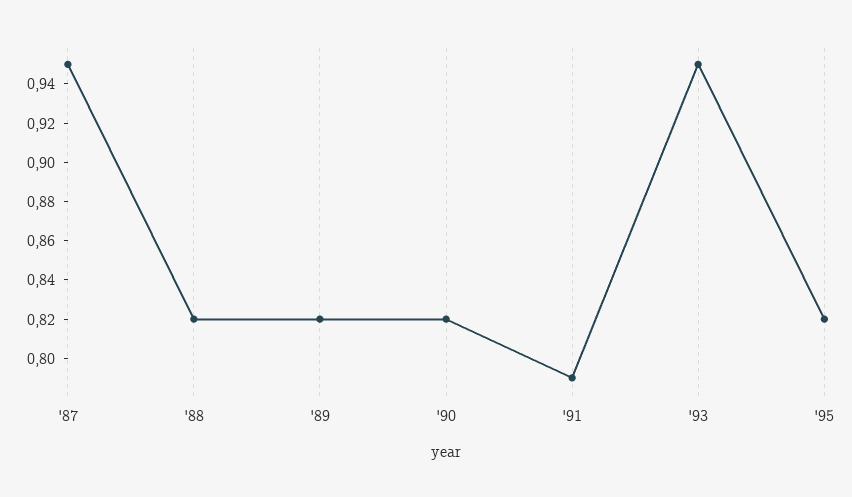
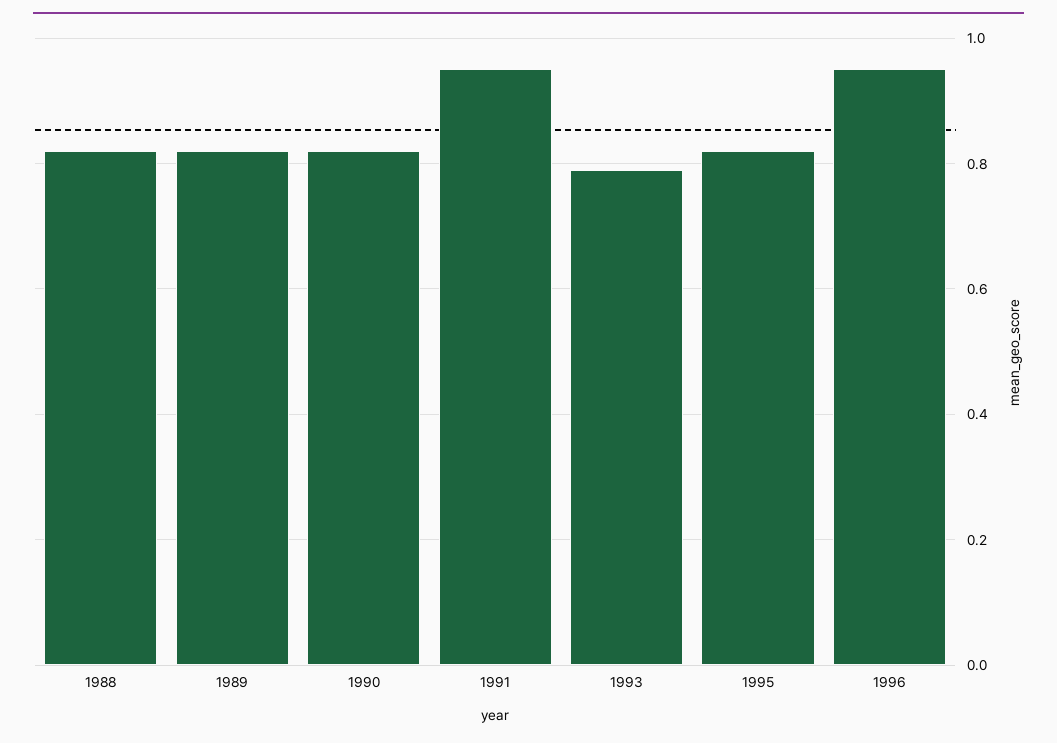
'87: 0.95 -> none
'91: 0.79 -> 0.95
'93: 0.95 -> 0.8
1996: none -> 0.95

